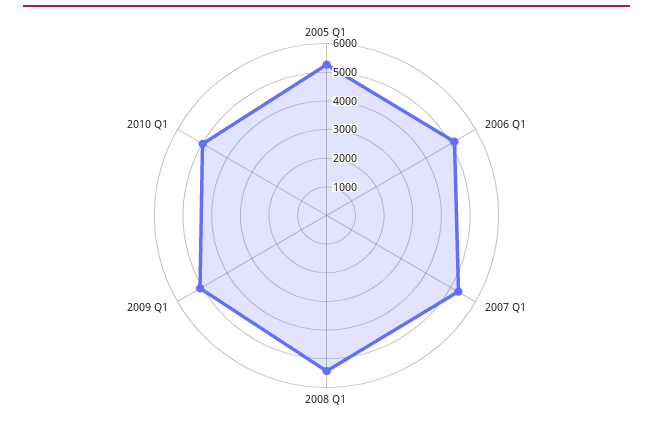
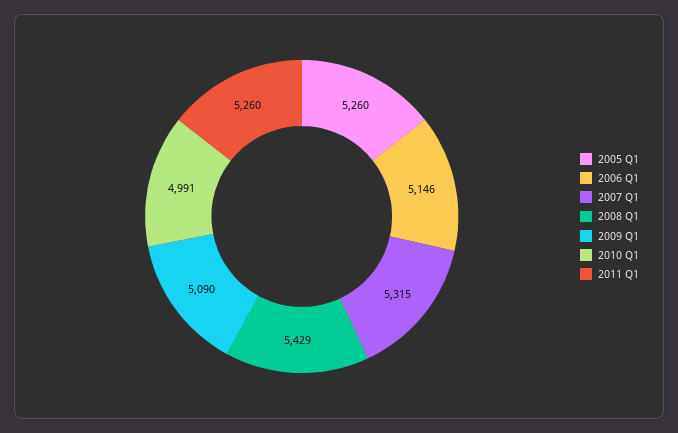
2011 Q1: none -> 5260

